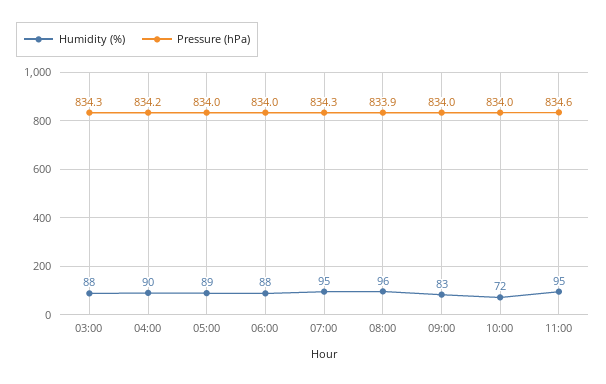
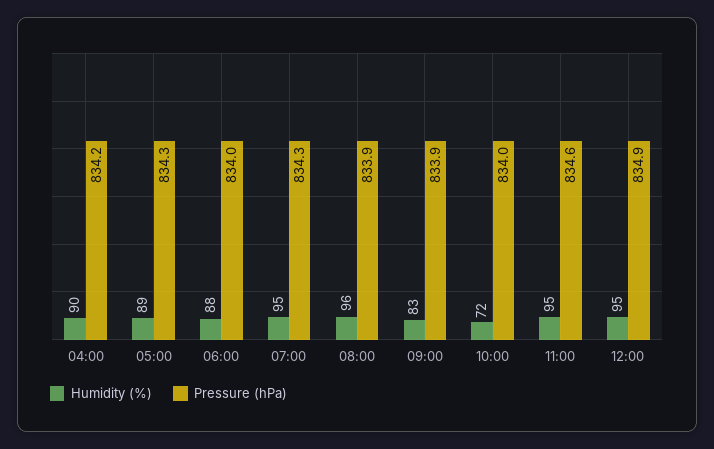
Humidity (%), 03:00: 88 -> none
Pressure (hPa), 03:00: 834.3 -> none
Pressure (hPa), 05:00: 834 -> 834.3
Pressure (hPa), 09:00: 834 -> 833.9
Humidity (%), 12:00: none -> 95
Pressure (hPa), 12:00: none -> 834.9

